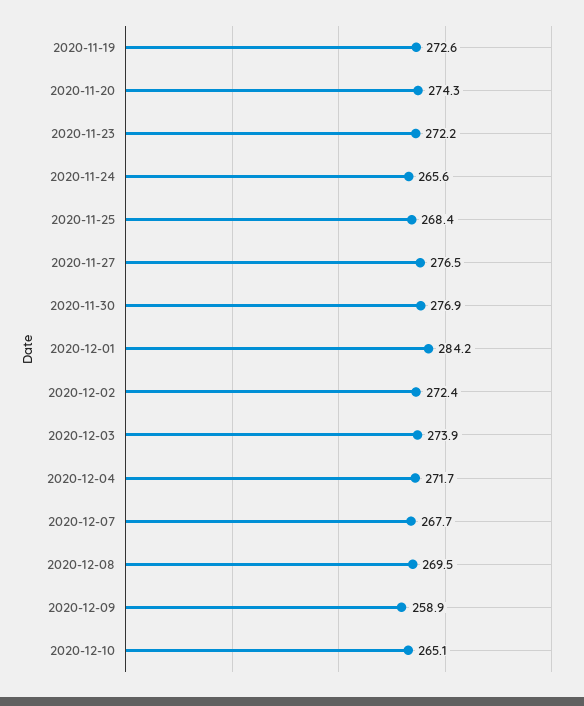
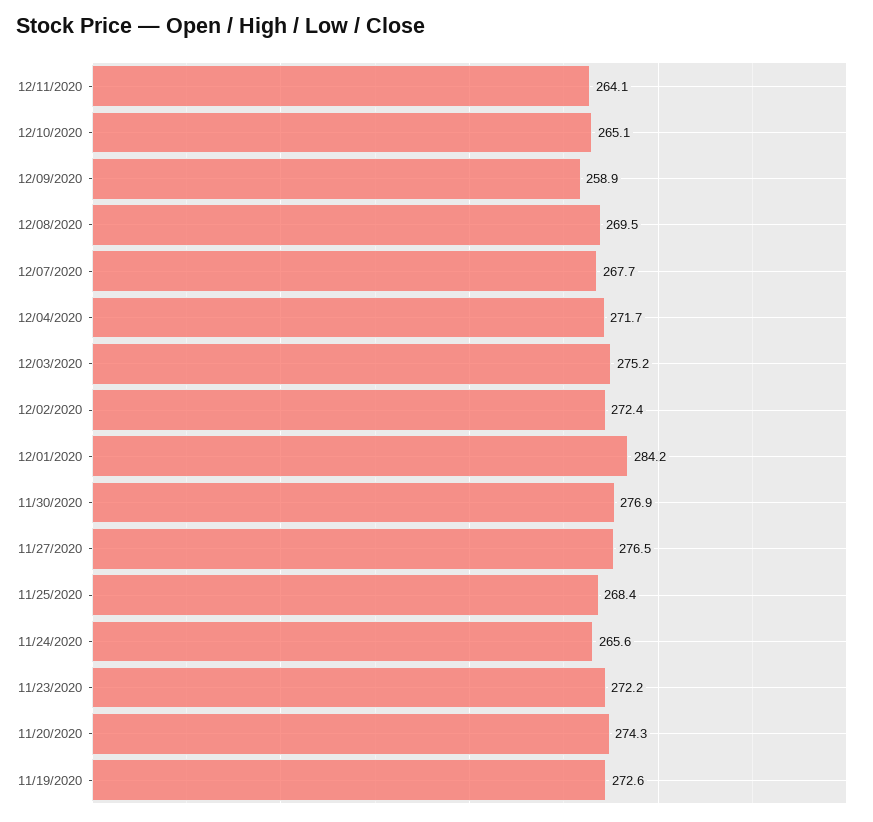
2020-12-03: 273.9 -> 275.2
12/11/2020: none -> 264.1

